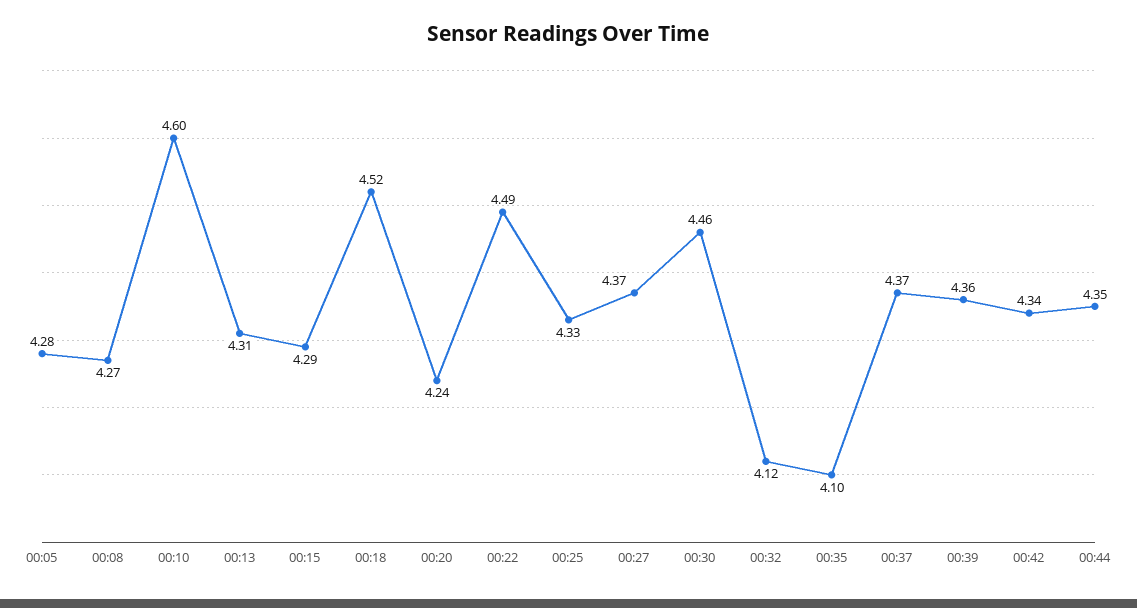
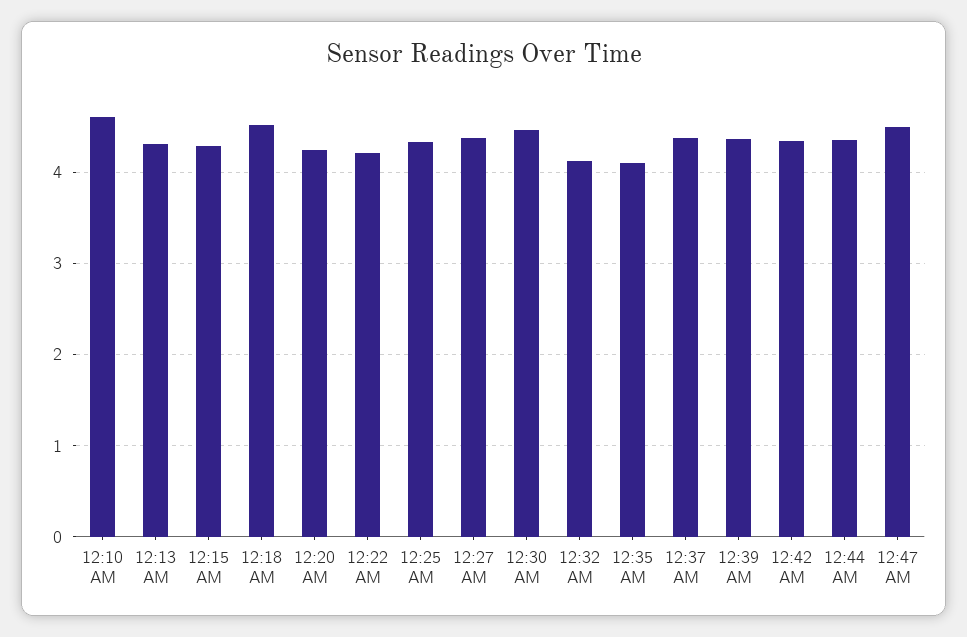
00:05: 4.28 -> none
00:08: 4.27 -> none
00:22: 4.49 -> 4.2
12:47 AM: none -> 4.5

